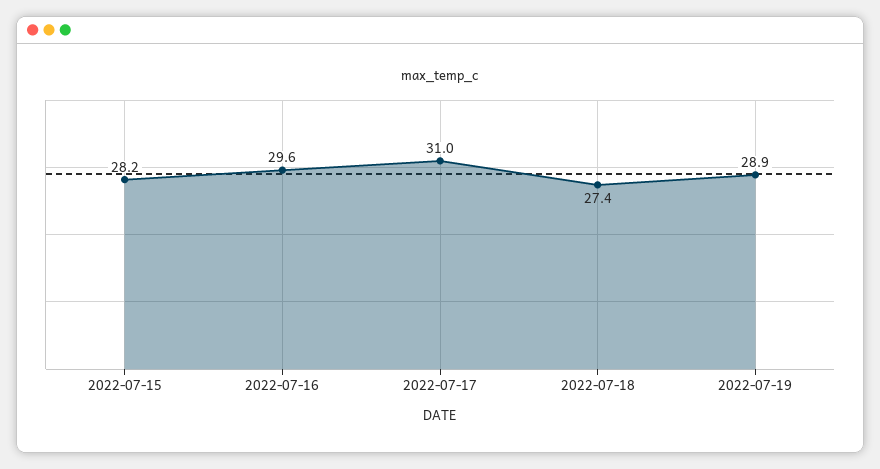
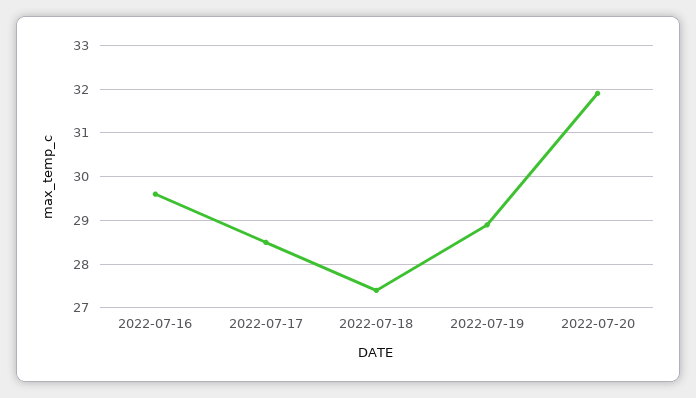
2022-07-15: 28.2 -> none
2022-07-17: 31 -> 28.5
2022-07-20: none -> 32

